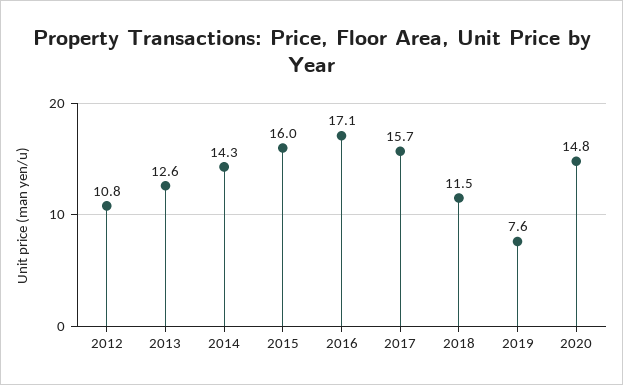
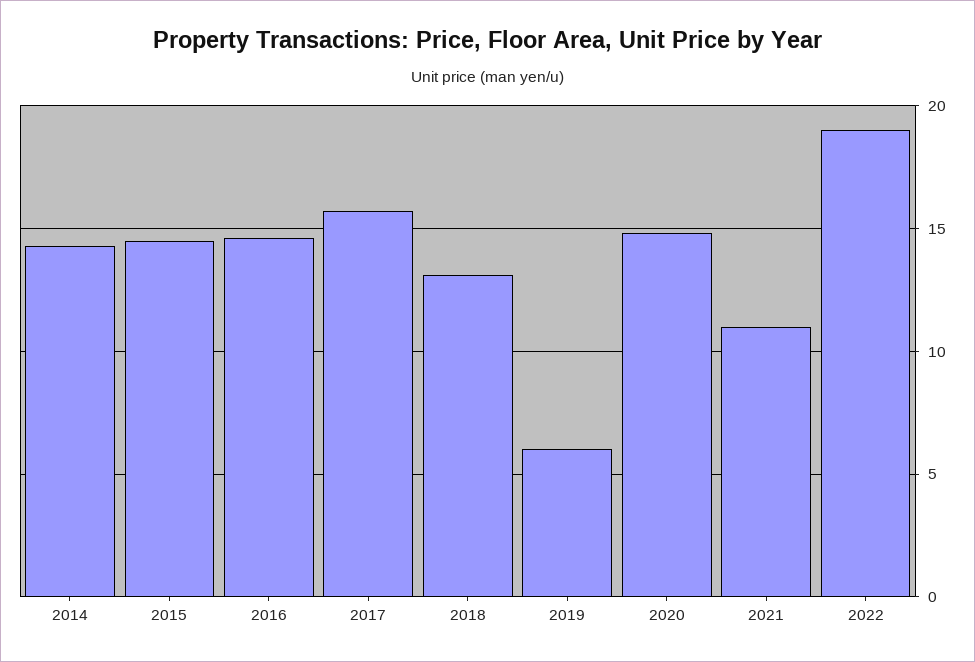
2012: 10.8 -> none
2013: 12.6 -> none
2015: 16 -> 14.5
2016: 17.1 -> 14.5
2018: 11.5 -> 13
2019: 7.6 -> 6
2021: none -> 11
2022: none -> 19

